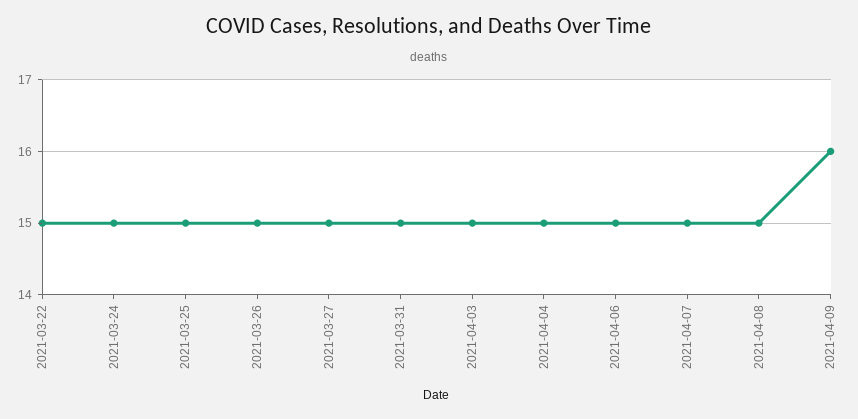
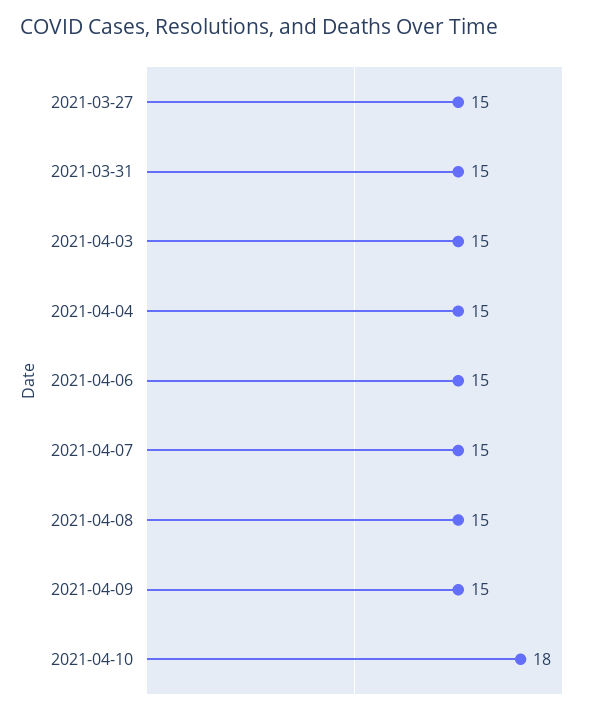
2021-03-22: 15 -> none
2021-03-24: 15 -> none
2021-03-25: 15 -> none
2021-03-26: 15 -> none
2021-04-09: 16 -> 15
2021-04-10: none -> 18

